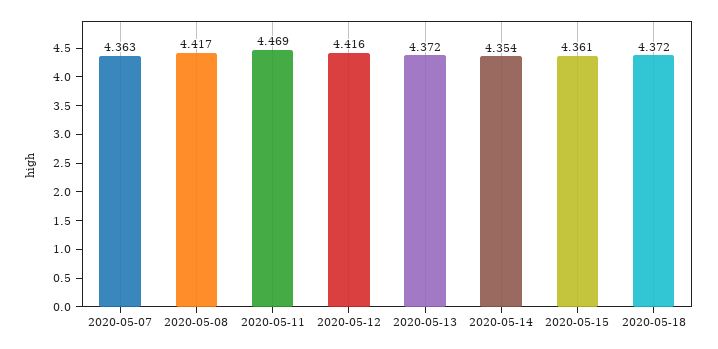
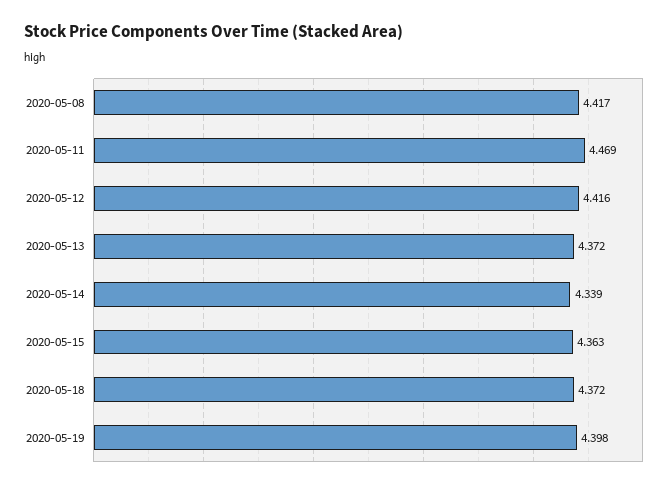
2020-05-07: 4.363 -> none
2020-05-14: 4.354 -> 4.339
2020-05-15: 4.361 -> 4.363
2020-05-19: none -> 4.398

